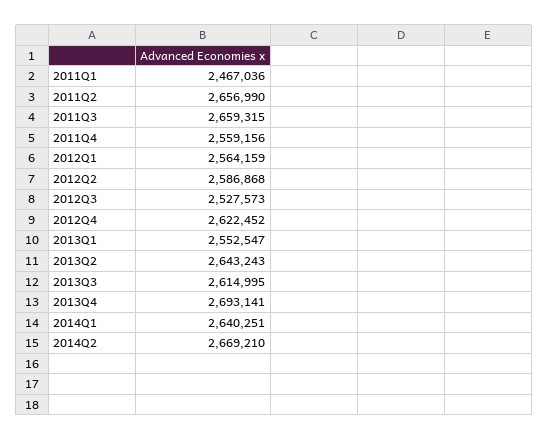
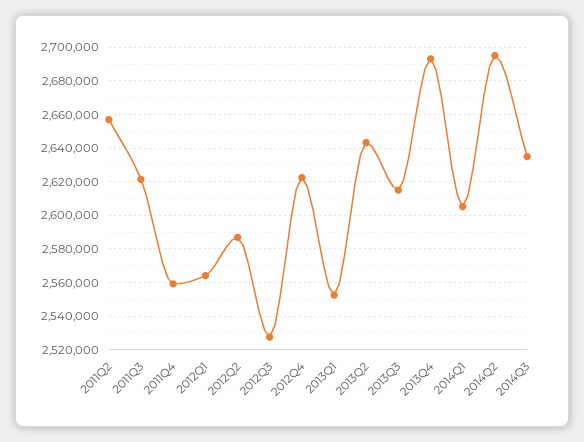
2011Q1: 2467036 -> none
2011Q3: 2659315 -> 2620000
2014Q1: 2640251 -> 2605000
2014Q2: 2669210 -> 2695000
2014Q3: none -> 2635000

